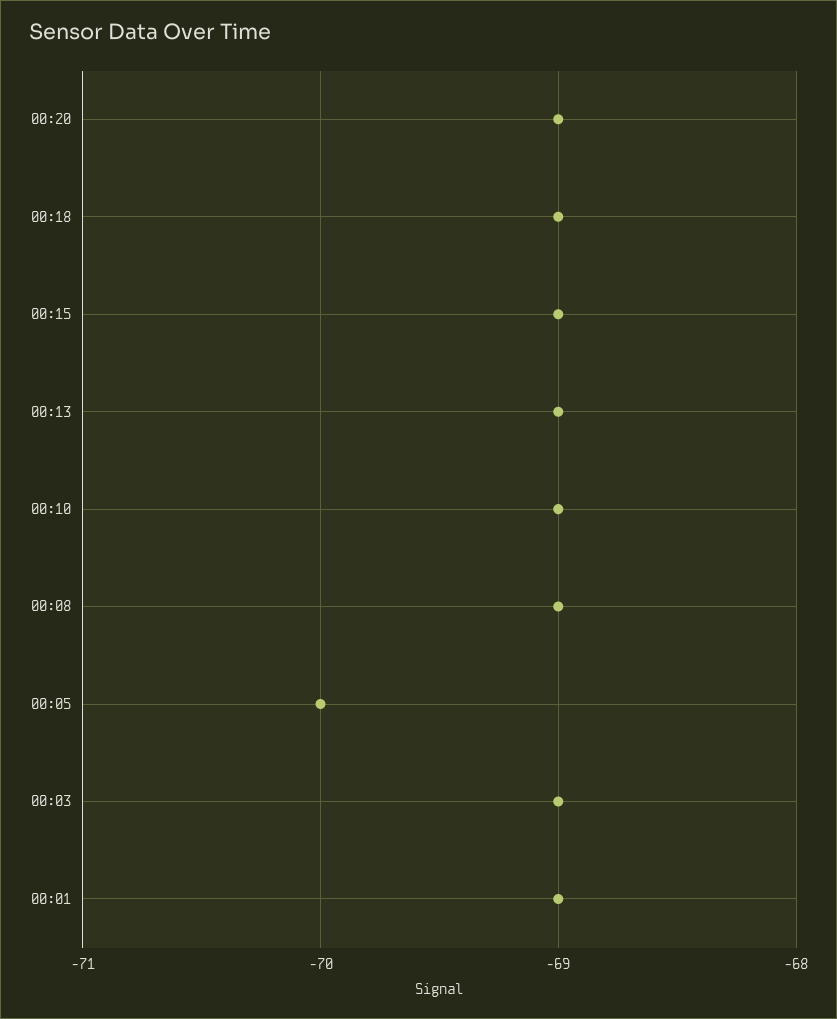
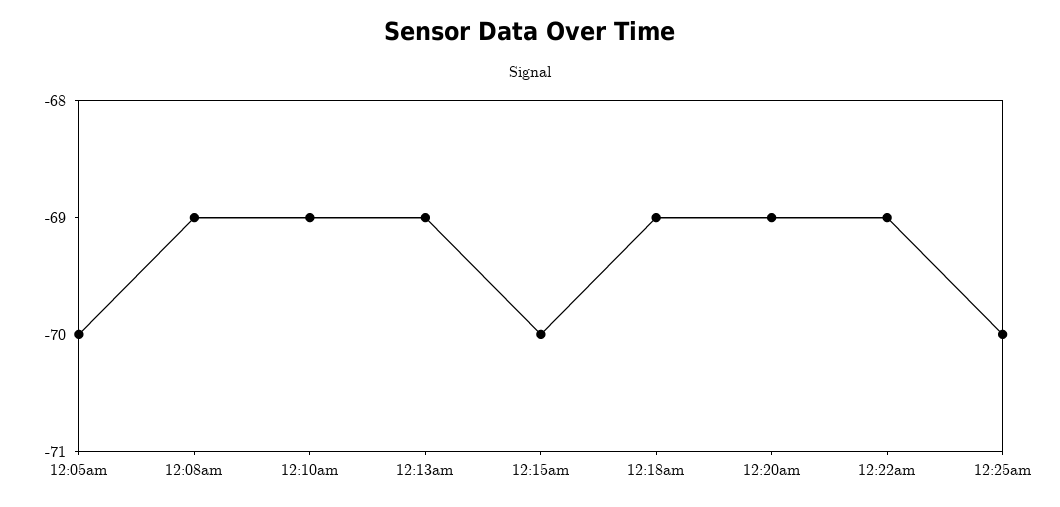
00:15: -69 -> -70
00:03: -69 -> none
00:01: -69 -> none
12:22am: none -> -69
12:25am: none -> -70

